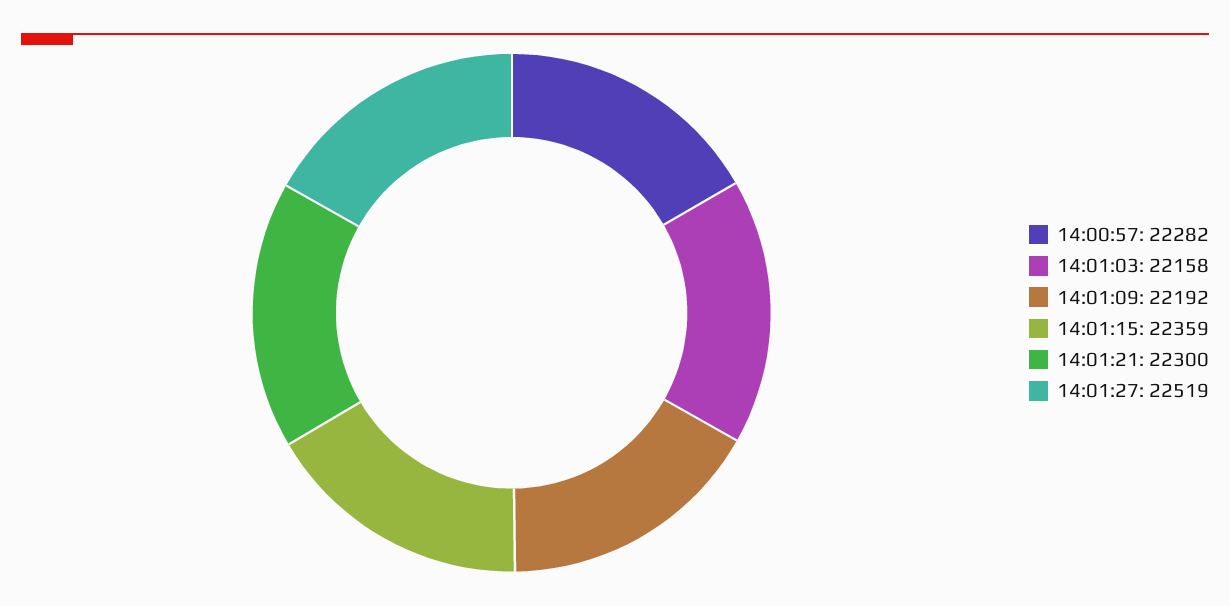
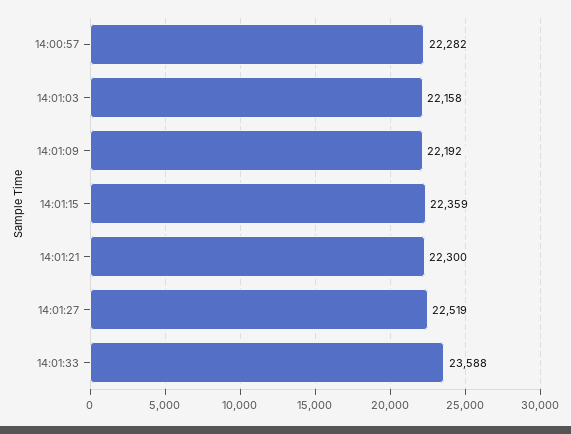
14:01:33: none -> 23588

